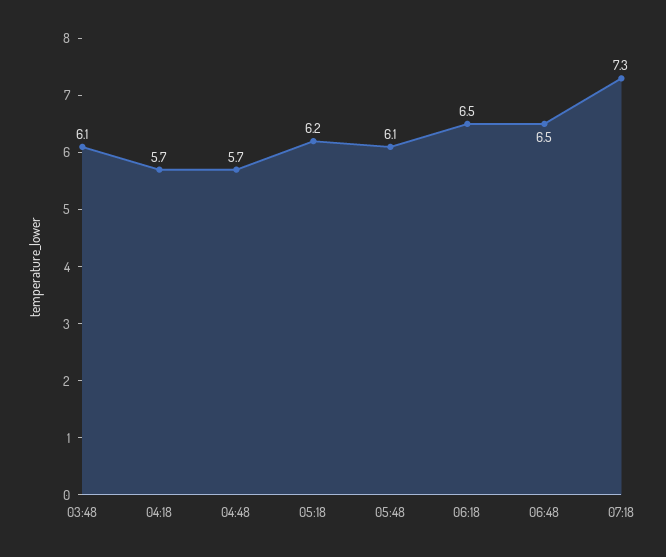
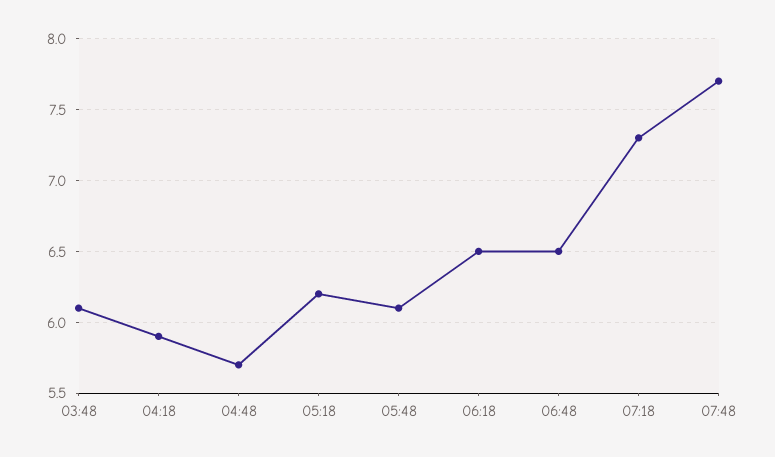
04:18: 5.7 -> 5.9
07:48: none -> 7.7

